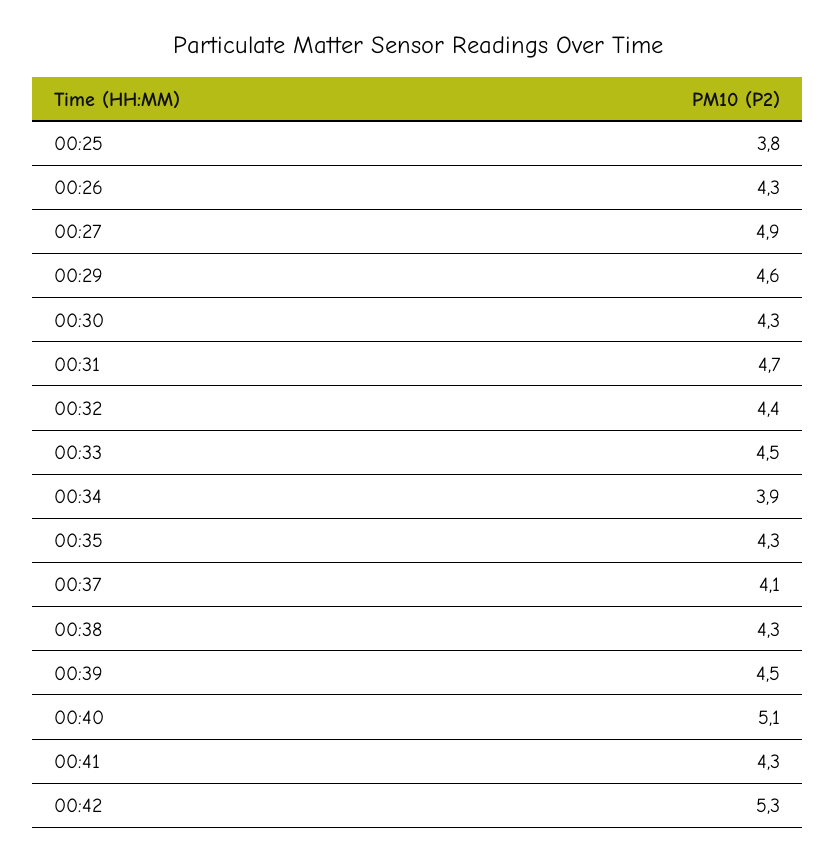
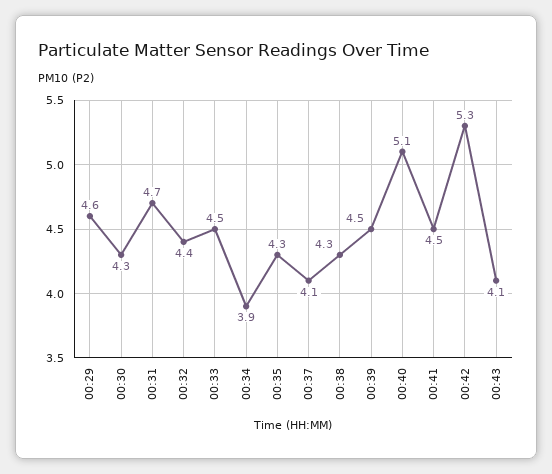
00:25: 3.8 -> none
00:26: 4.3 -> none
00:27: 4.9 -> none
00:41: 4.3 -> 4.5
00:43: none -> 4.1

